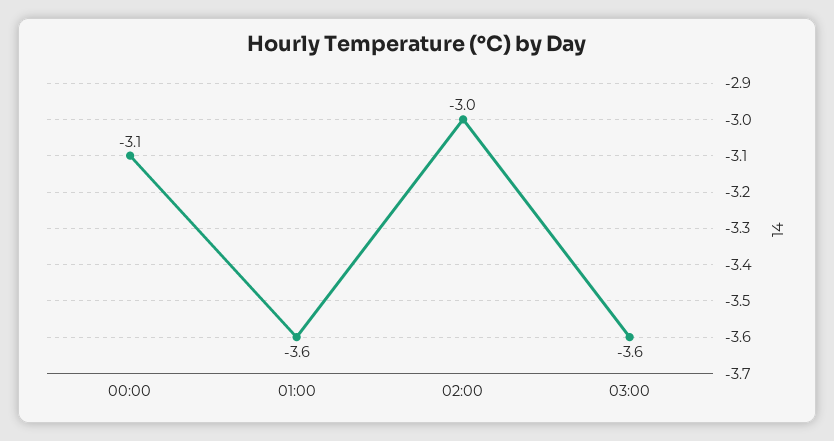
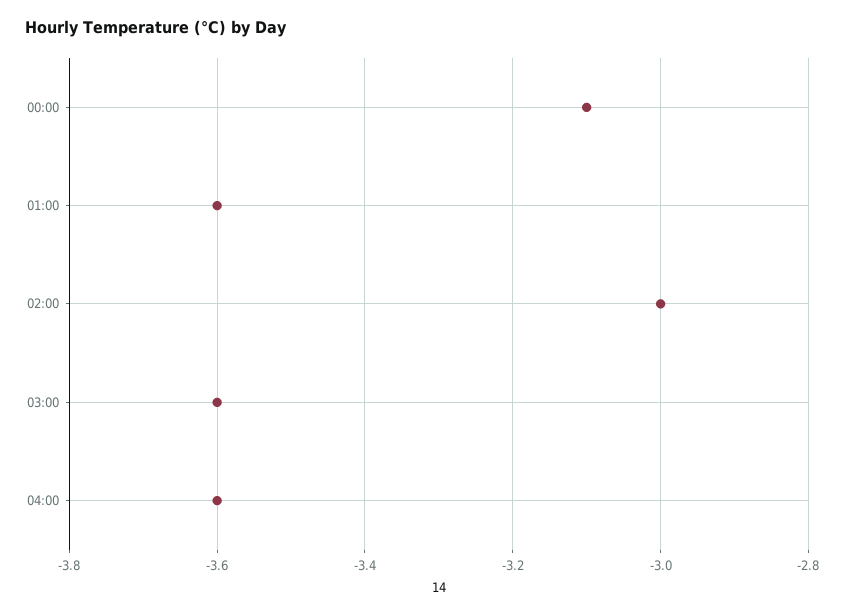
04:00: none -> -3.6

